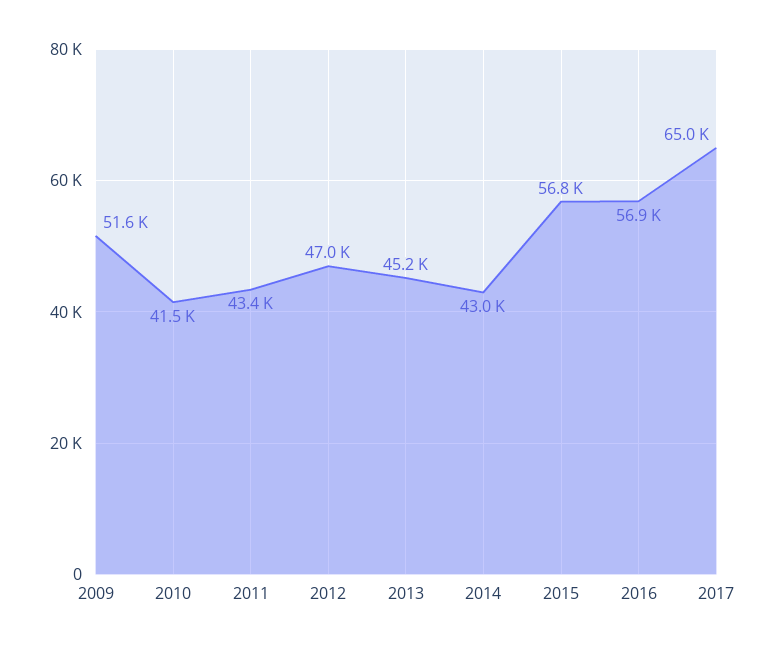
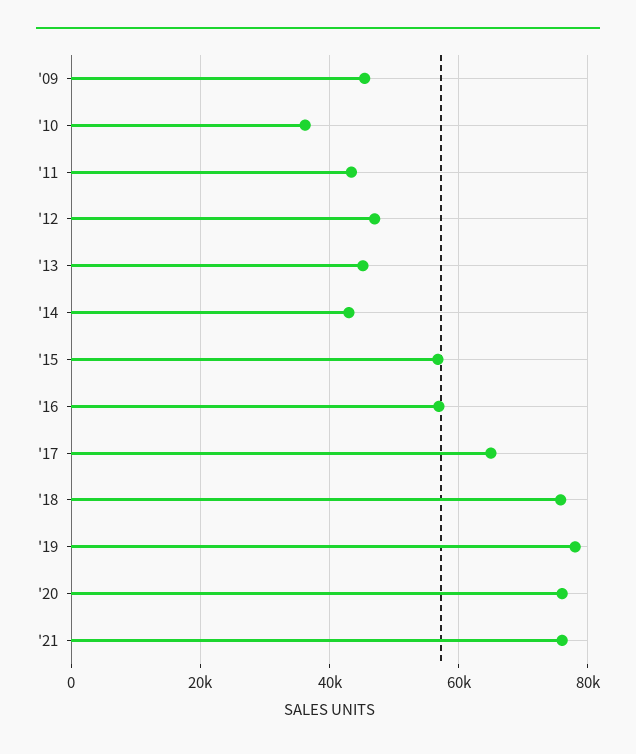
2009: 51600 -> 46000
2010: 41500 -> 36000
'18: none -> 76000
'19: none -> 78000
'20: none -> 76000
'21: none -> 76000

